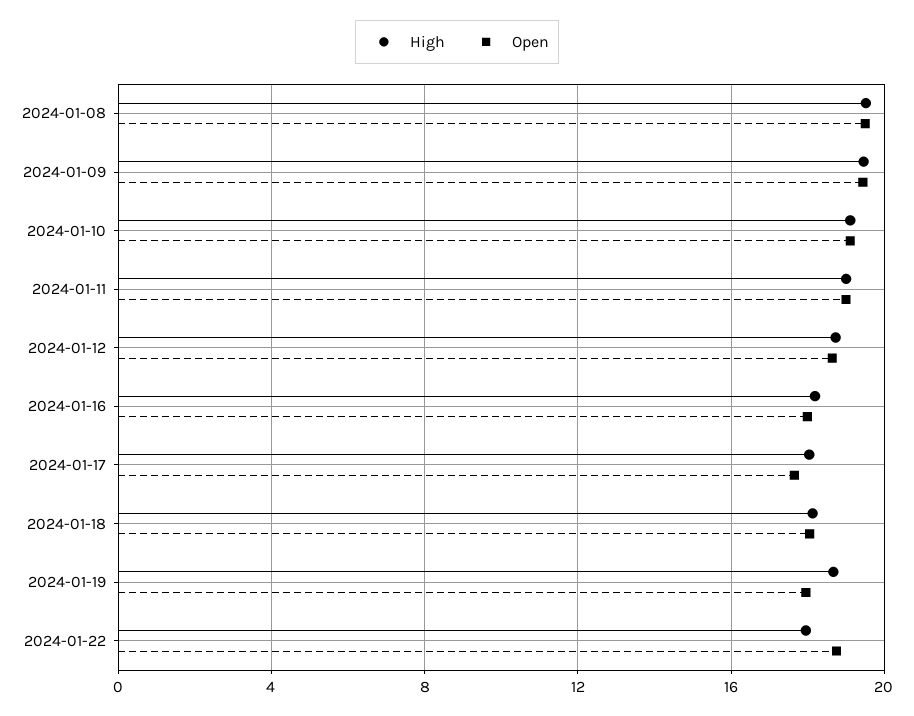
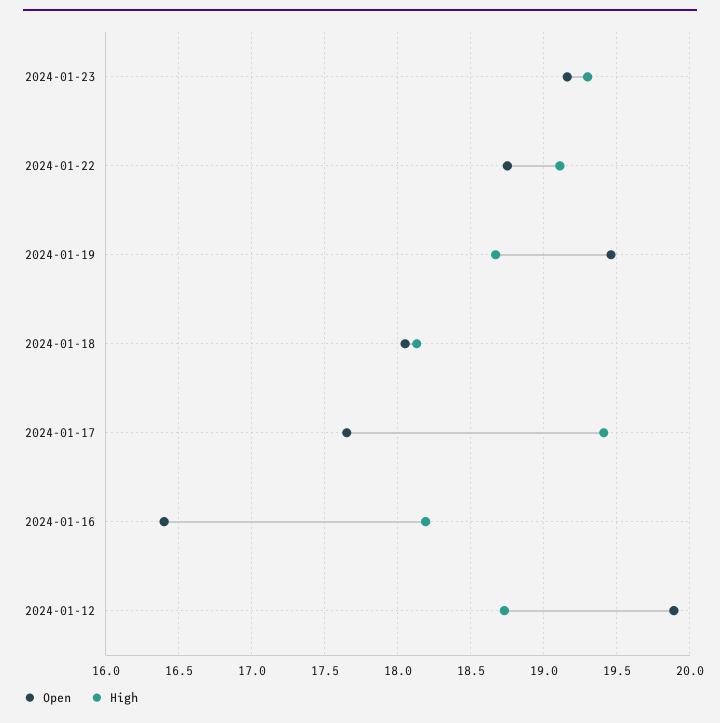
High, 2024-01-08: 19.5 -> none
Open, 2024-01-08: 19.5 -> none
High, 2024-01-09: 19.5 -> none
Open, 2024-01-09: 19.5 -> none
High, 2024-01-10: 19 -> none
Open, 2024-01-10: 19 -> none
High, 2024-01-11: 19 -> none
Open, 2024-01-11: 19 -> none
Open, 2024-01-12: 18.5 -> 19.9
Open, 2024-01-16: 18 -> 16.4
High, 2024-01-17: 18 -> 19.4
Open, 2024-01-19: 18 -> 19.45
High, 2024-01-22: 18 -> 19.1
Open, 2024-01-23: none -> 19.15
High, 2024-01-23: none -> 19.3

